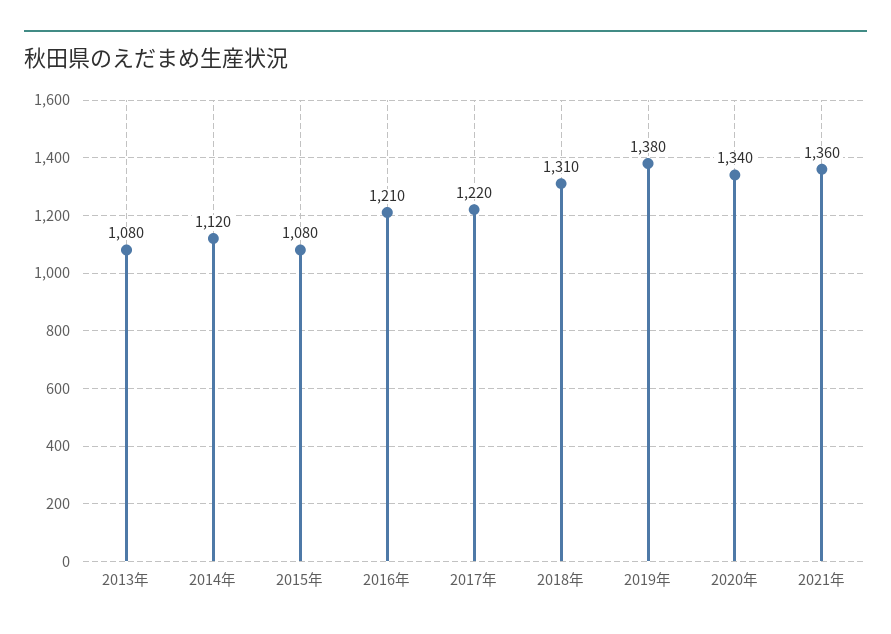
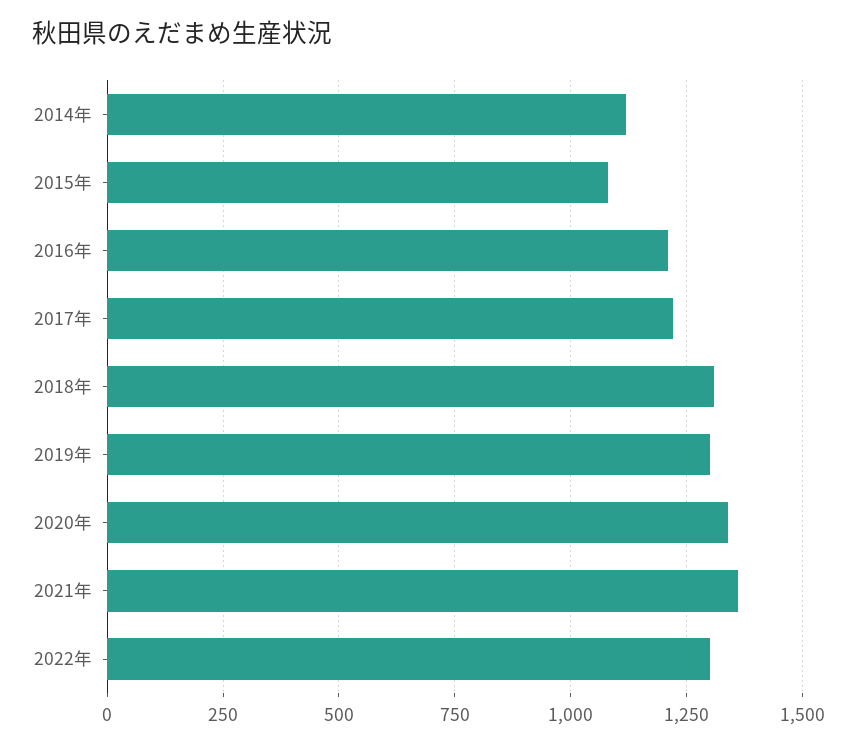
2013年: 1080 -> none
2019年: 1380 -> 1300
2022年: none -> 1300

